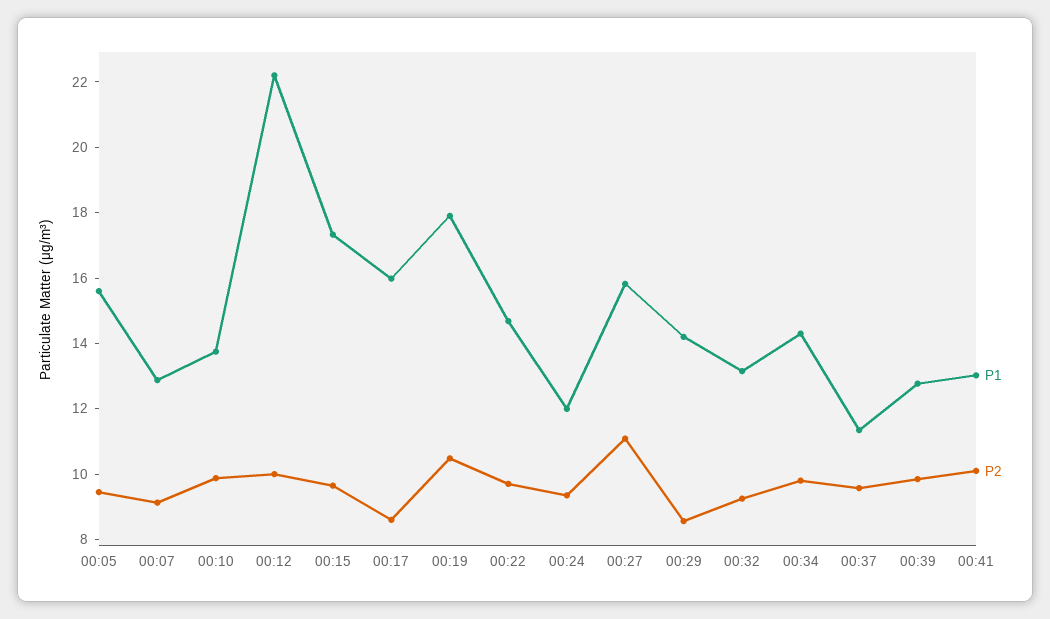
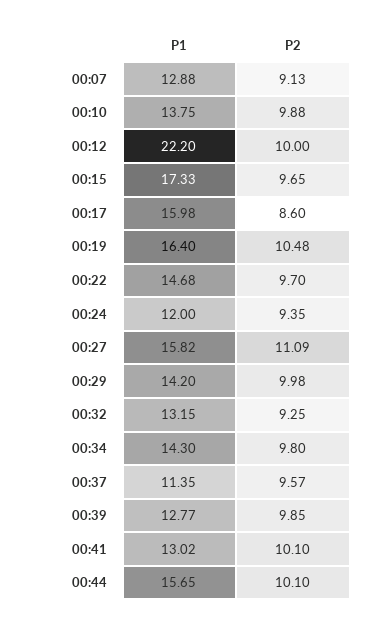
P1, 00:05: 15.5 -> none
P2, 00:05: 9.5 -> none
P1, 00:19: 18 -> 16.4
P2, 00:29: 8.5 -> 9.98
P1, 00:44: none -> 15.65
P2, 00:44: none -> 10.1

